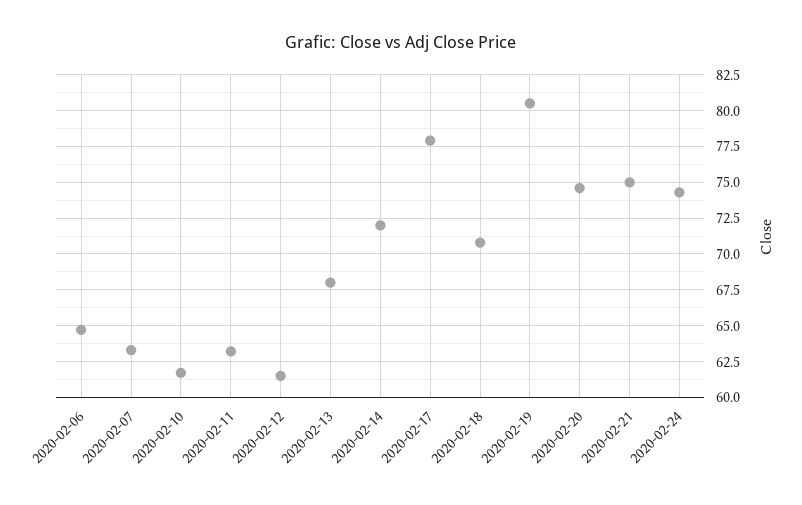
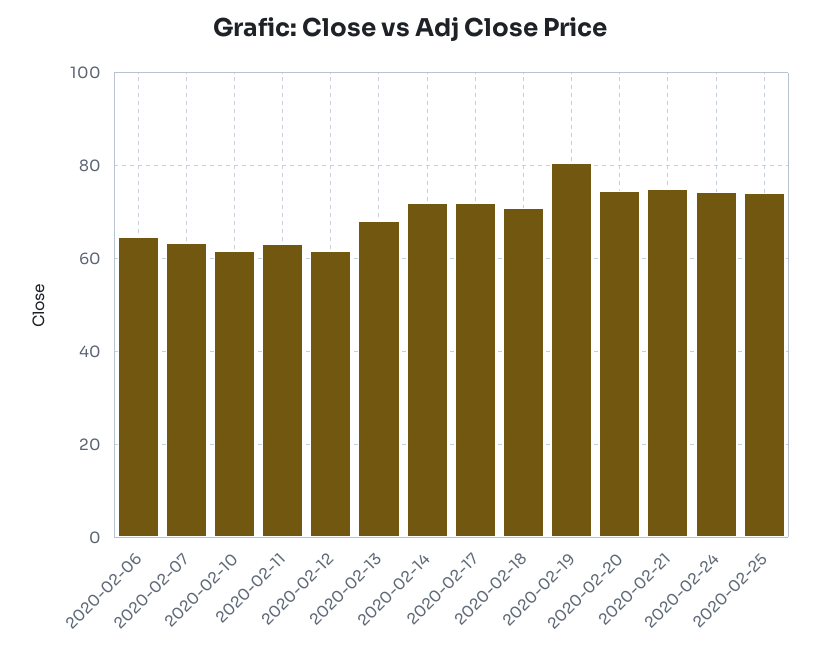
2020-02-17: 78 -> 72
2020-02-25: none -> 74

